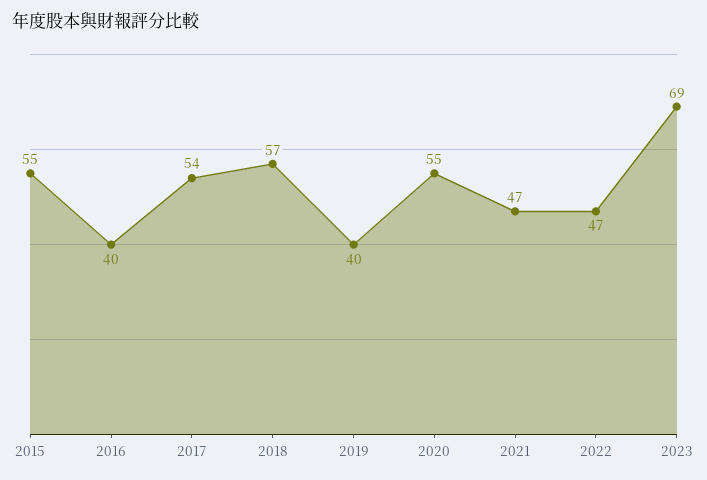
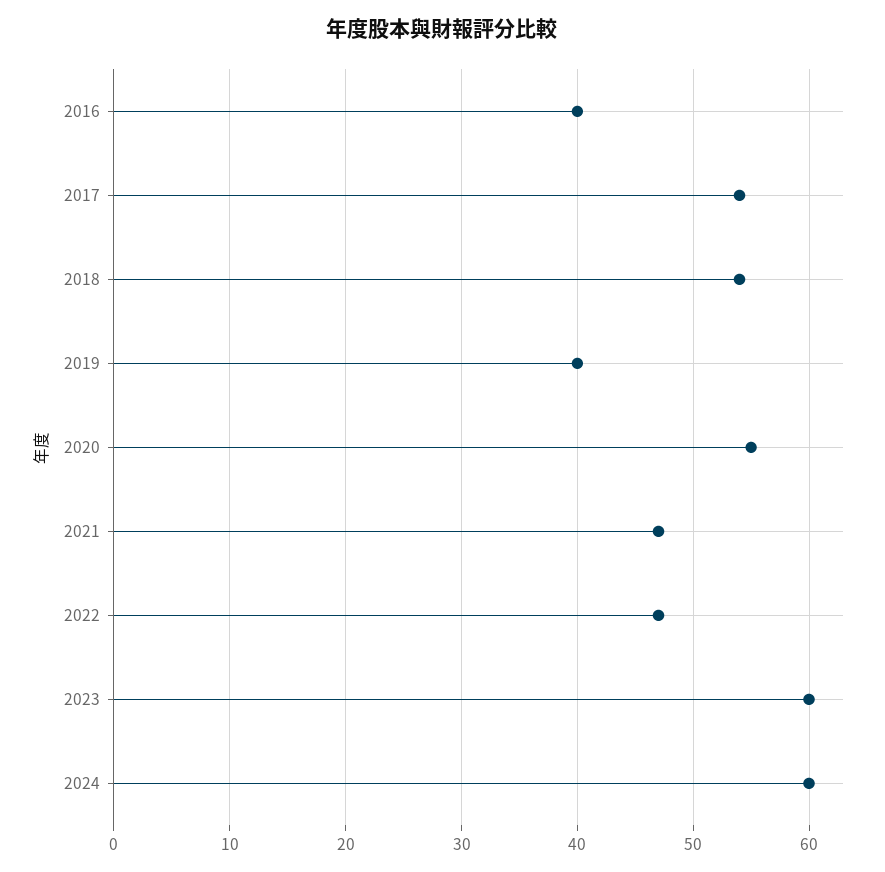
2015: 55 -> none
2018: 57 -> 54
2023: 69 -> 60
2024: none -> 60

